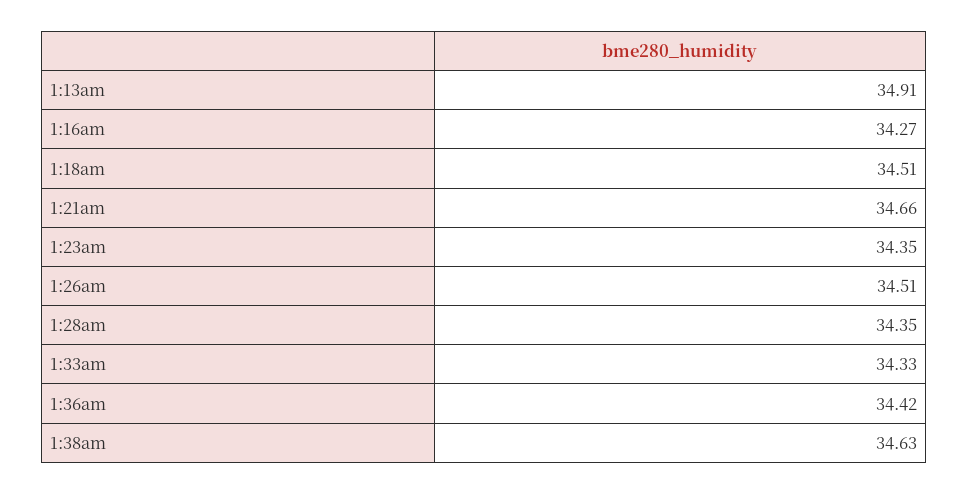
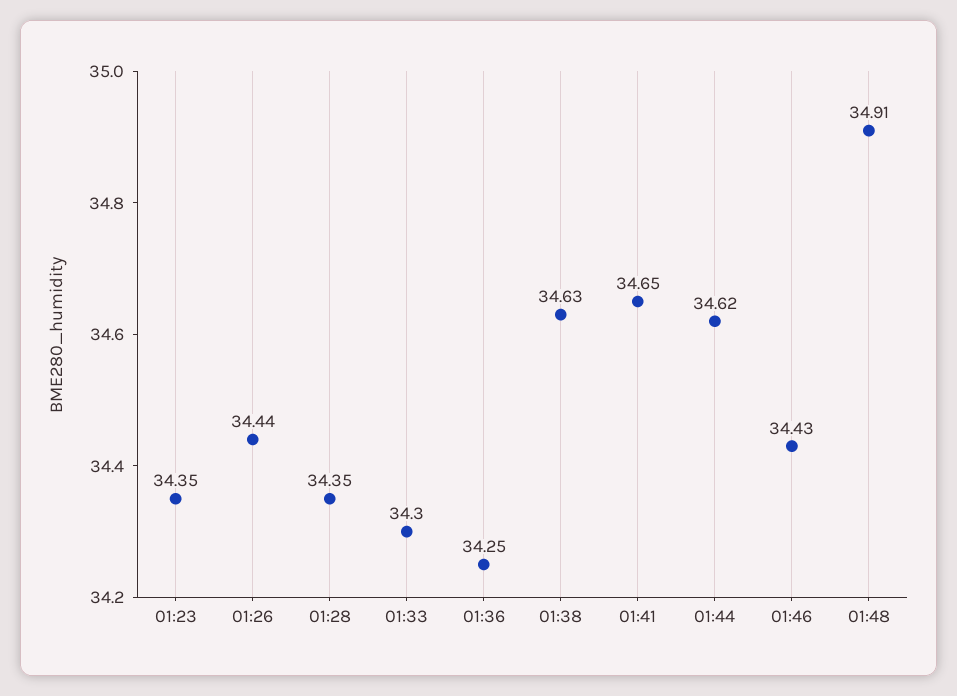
1:13am: 34.91 -> none
1:16am: 34.27 -> none
1:18am: 34.51 -> none
1:21am: 34.66 -> none
1:26am: 34.51 -> 34.44
1:33am: 34.33 -> 34.3
1:36am: 34.42 -> 34.25
01:41: none -> 34.65
01:44: none -> 34.62
01:46: none -> 34.43
01:48: none -> 34.91

